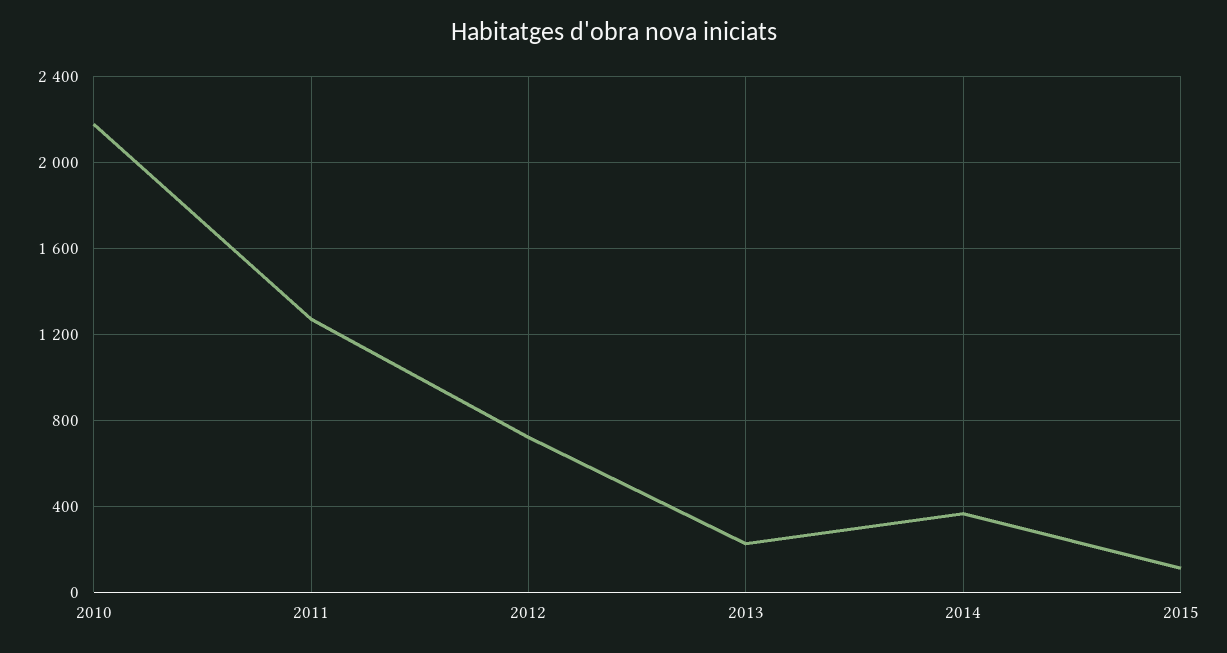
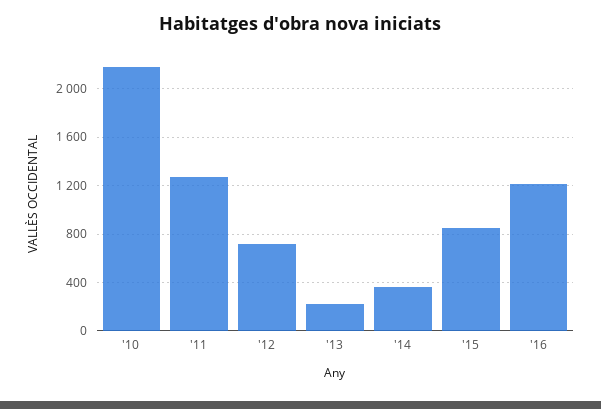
2015: 100 -> 850
'16: none -> 1200

